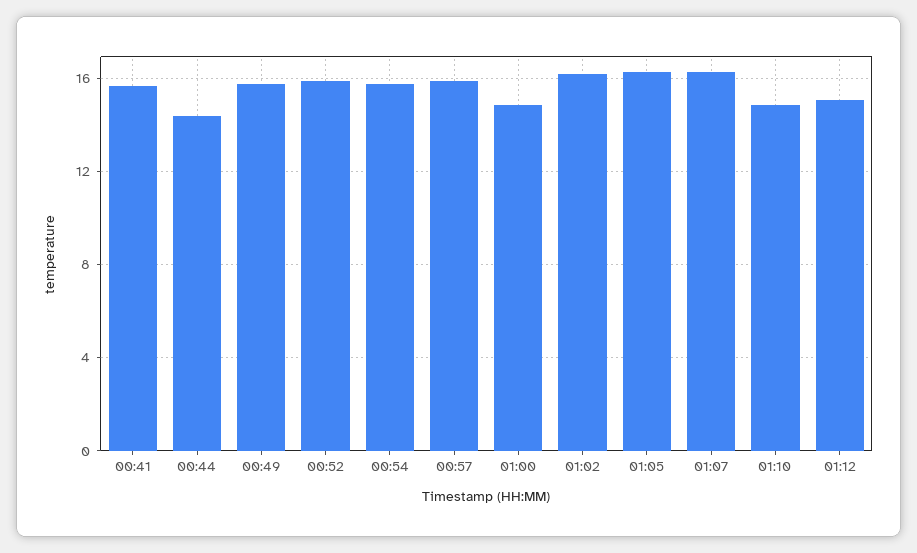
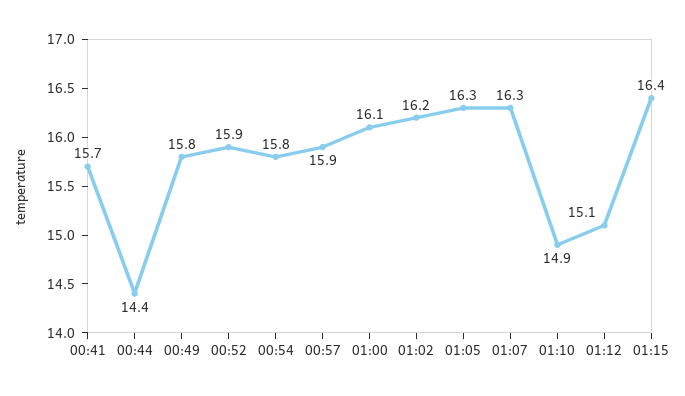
01:00: 15 -> 16.1
01:15: none -> 16.4

